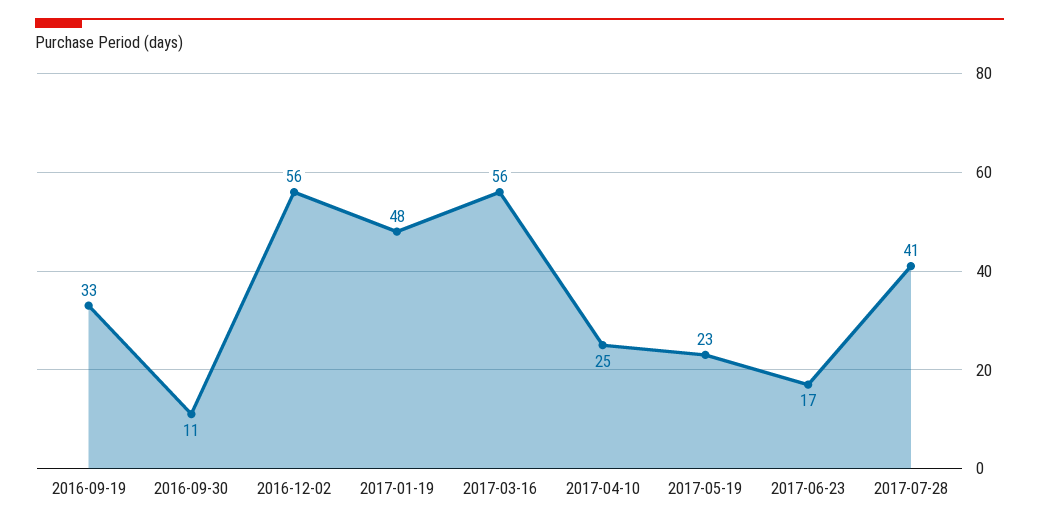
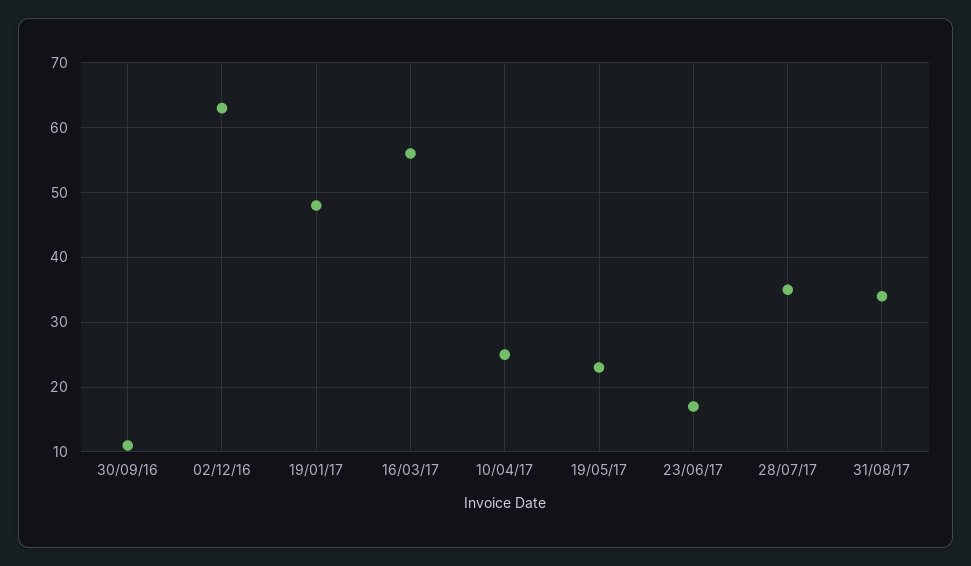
2016-09-19: 33 -> none
2016-12-02: 56 -> 63
2017-07-28: 41 -> 35
31/08/17: none -> 34

